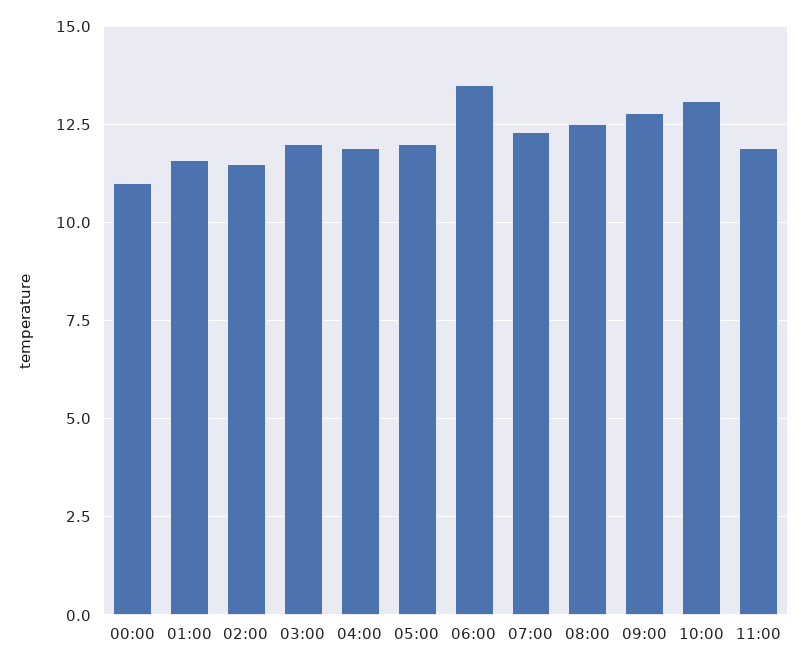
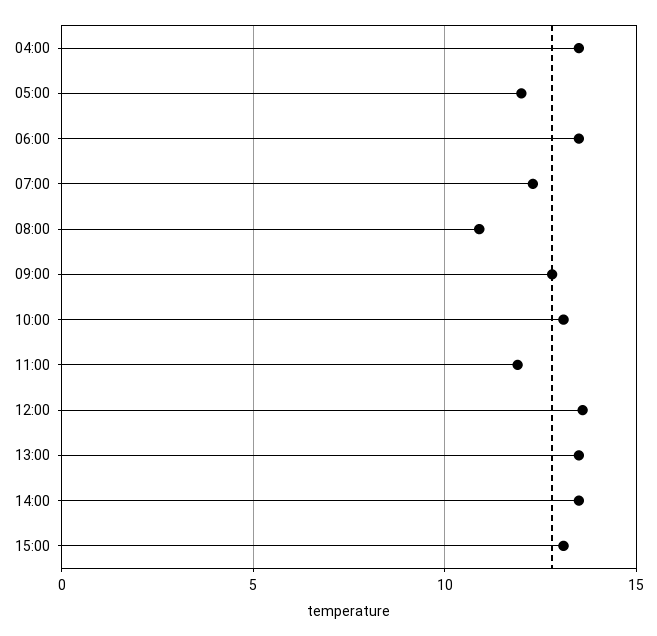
00:00: 11 -> none
01:00: 11.5 -> none
02:00: 11.5 -> none
03:00: 12 -> none
04:00: 12 -> 13.5
08:00: 12.5 -> 11
12:00: none -> 13.5
13:00: none -> 13.5
14:00: none -> 13.5
15:00: none -> 13

